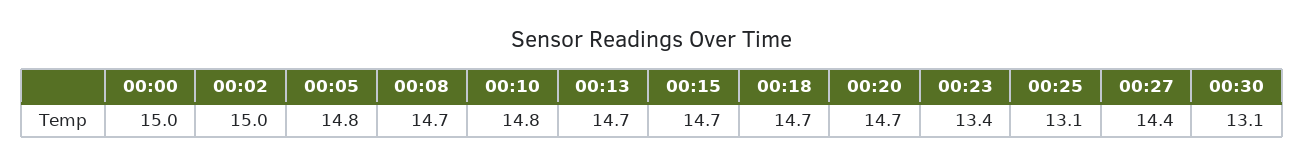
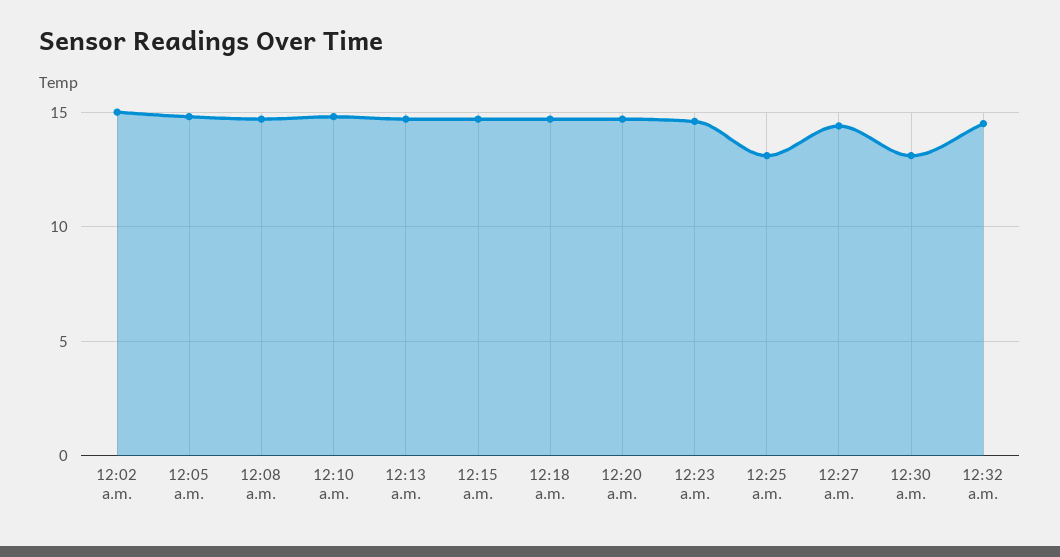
00:00: 15 -> none
00:23: 13.4 -> 14.5
12:32 a.m.: none -> 14.5

